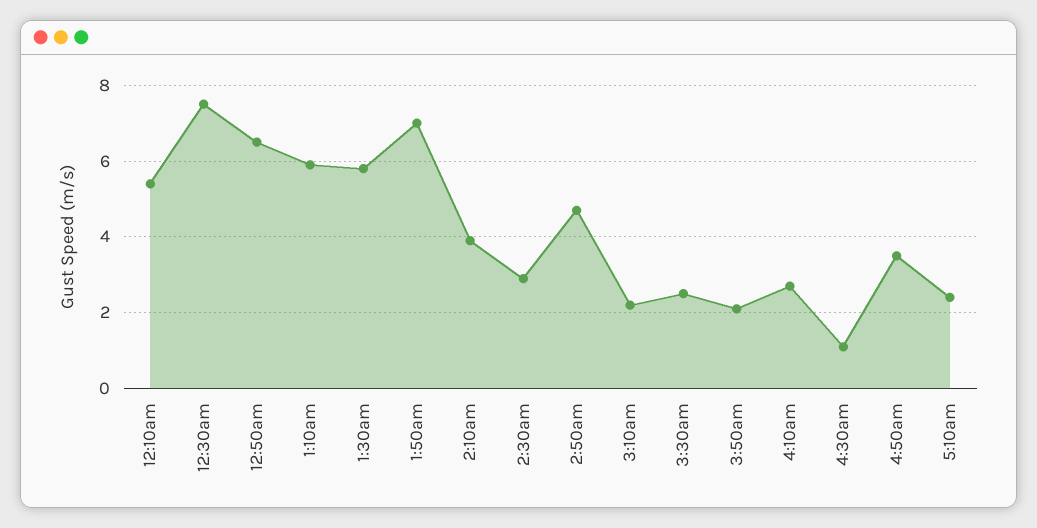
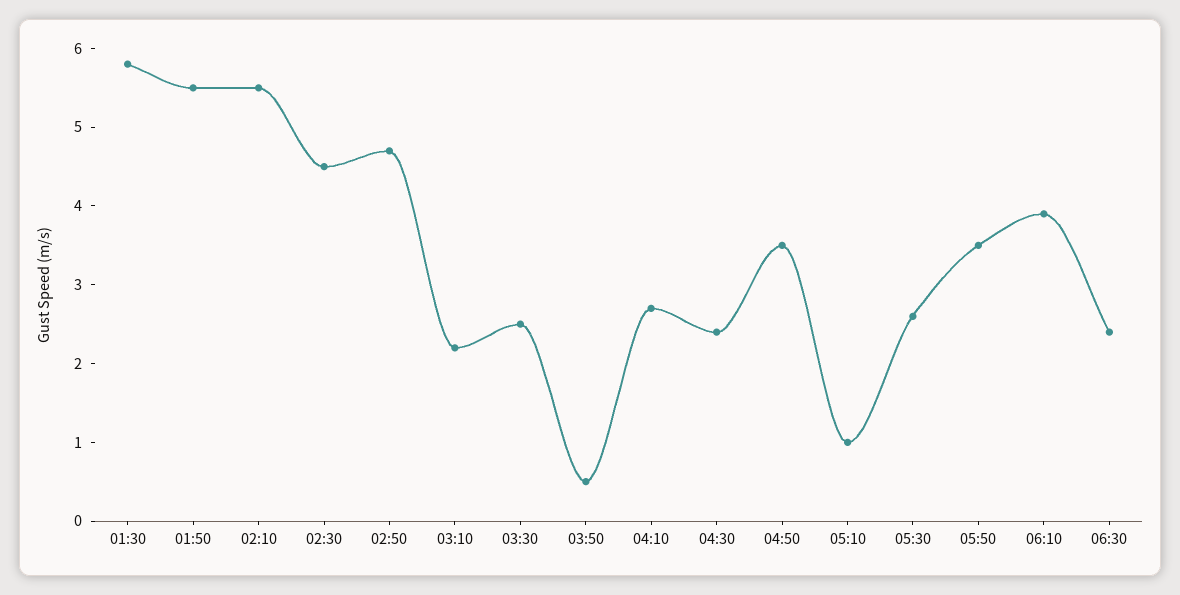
12:10am: 5.5 -> none
12:30am: 7.5 -> none
12:50am: 6.5 -> none
1:10am: 6 -> none
1:50am: 7 -> 5.5
2:10am: 4 -> 5.5
2:30am: 3 -> 4.5
3:50am: 2 -> 0.5
4:30am: 1 -> 2.5
5:10am: 2.5 -> 1
05:30: none -> 2.5
05:50: none -> 3.5
06:10: none -> 4
06:30: none -> 2.5

